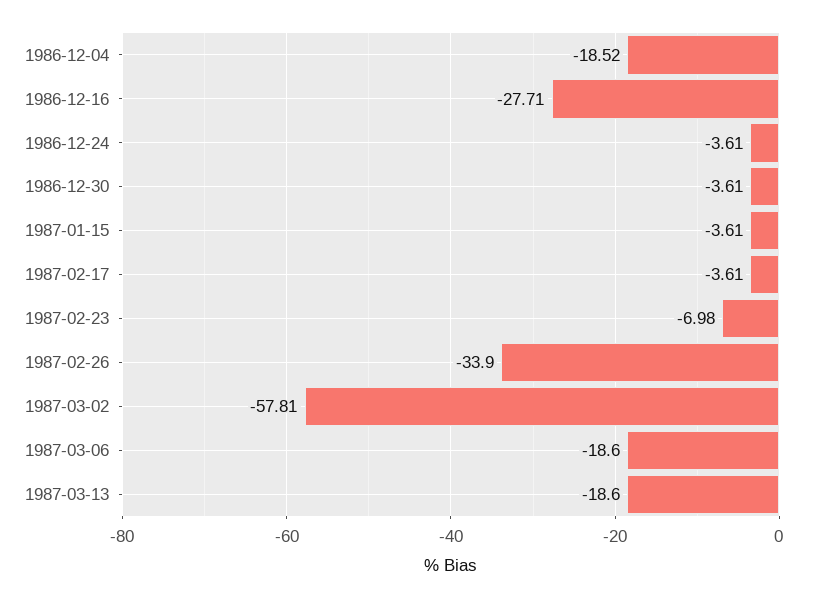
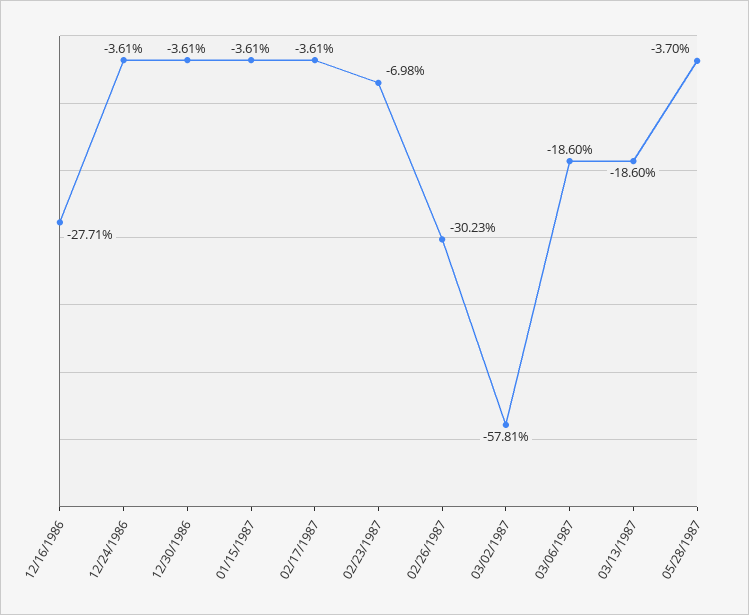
1986-12-04: -18.52 -> none
1987-02-26: -33.9 -> -30.23
05/28/1987: none -> -3.7

